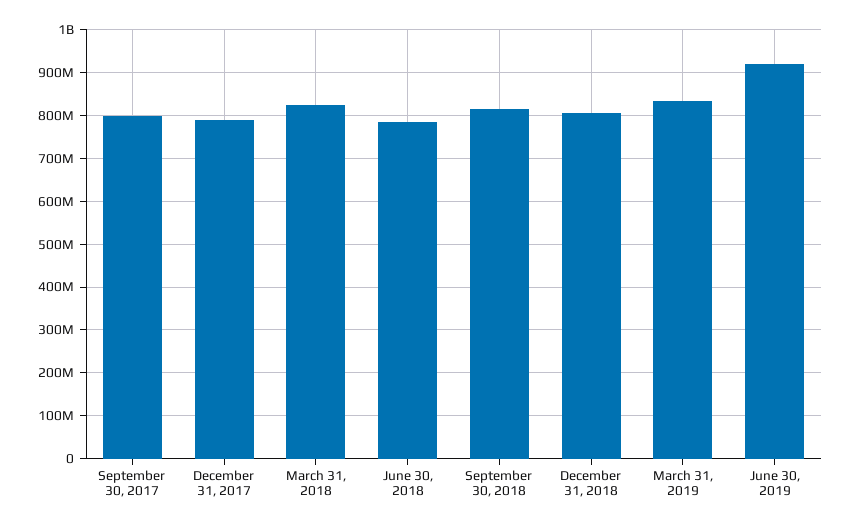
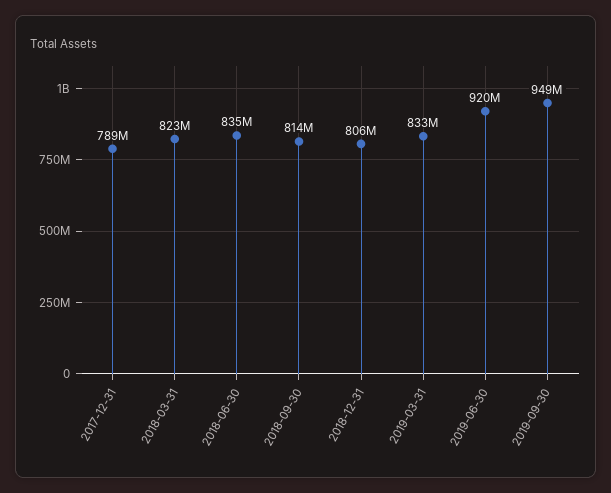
September 30, 2017: 800000000 -> none
June 30, 2018: 780000000 -> 835000000
2019-09-30: none -> 949000000

